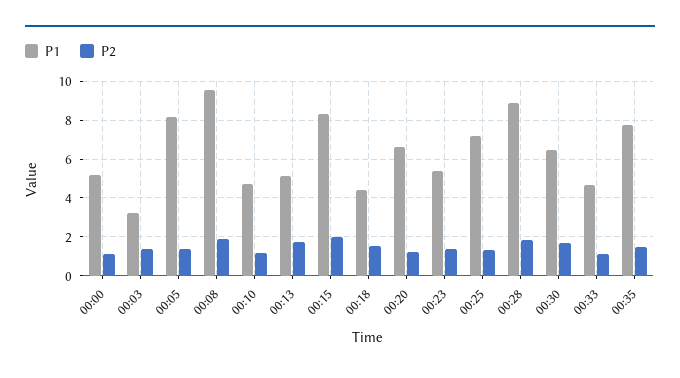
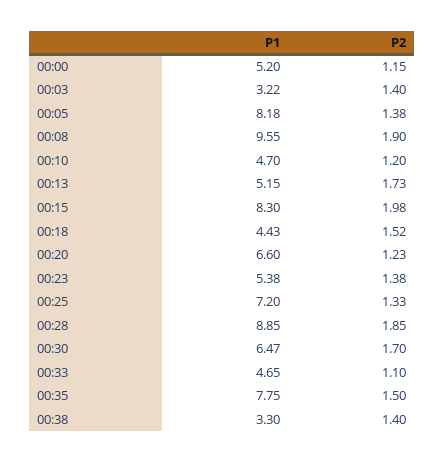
P1, 00:38: none -> 3.3
P2, 00:38: none -> 1.4

